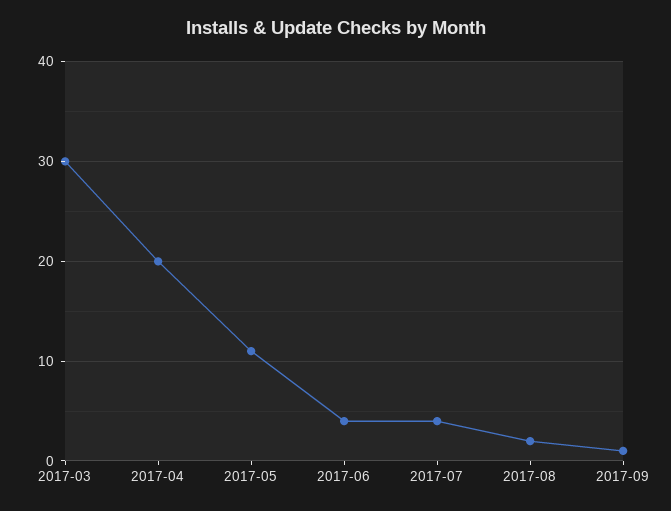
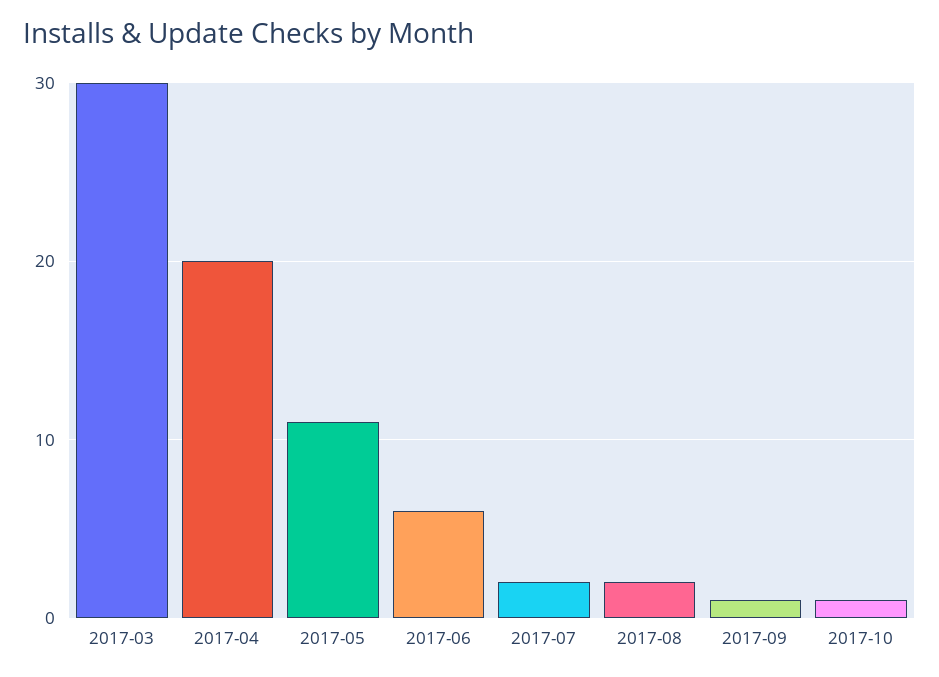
2017-06: 4 -> 6
2017-07: 4 -> 2
2017-10: none -> 1

